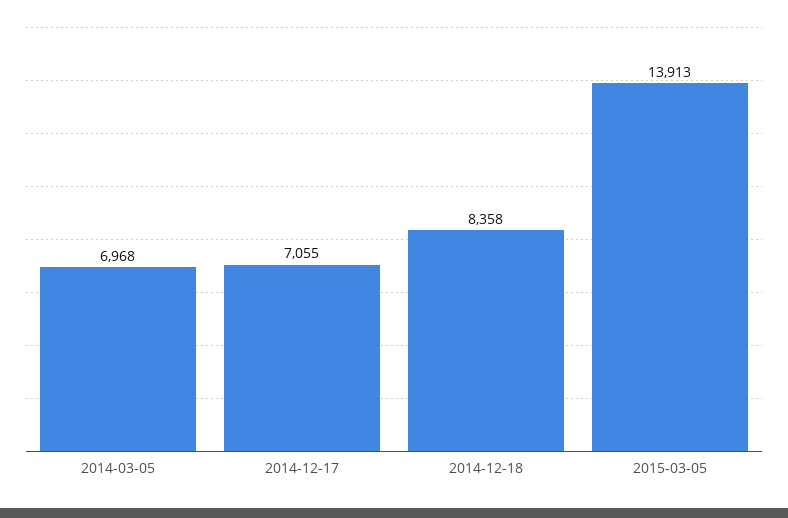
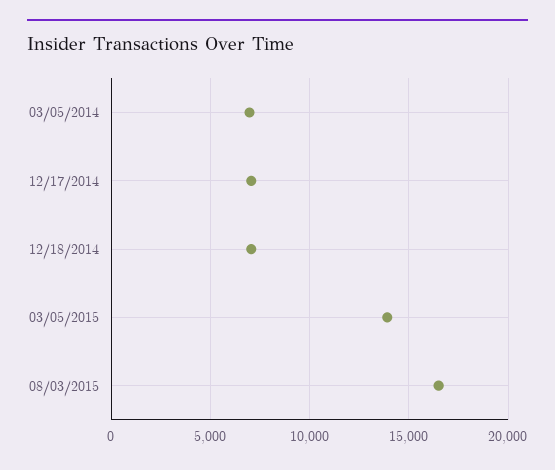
2014-12-18: 8358 -> 7000
08/03/2015: none -> 16500

